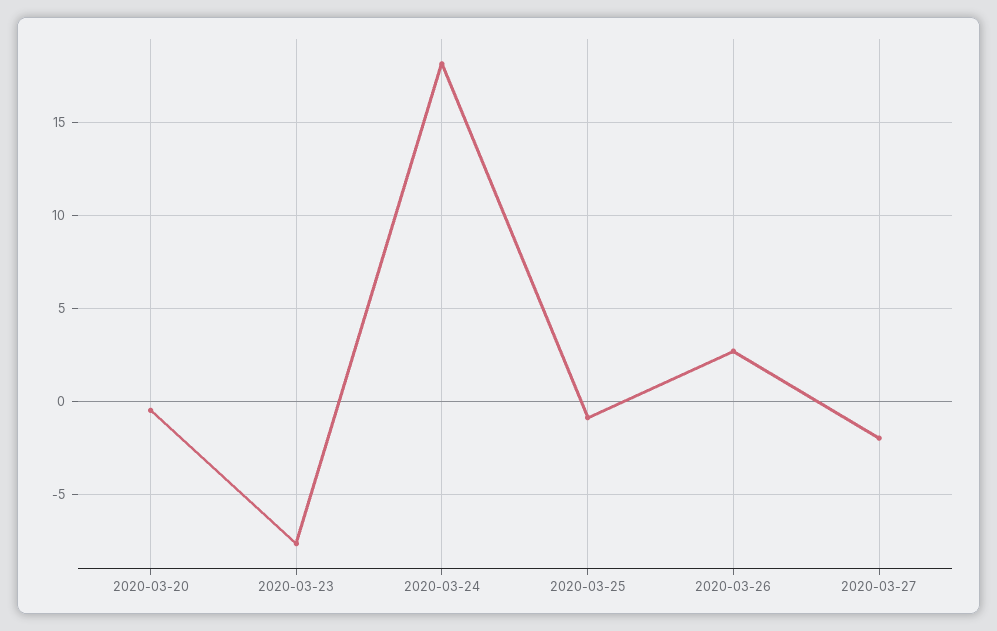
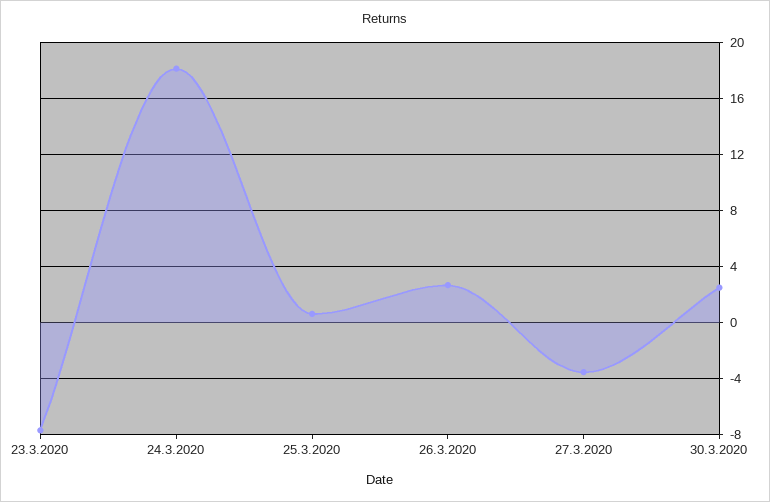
2020-03-20: -0.5 -> none
2020-03-25: -1 -> 0.5
2020-03-27: -2 -> -3.5
30.3.2020: none -> 2.5

